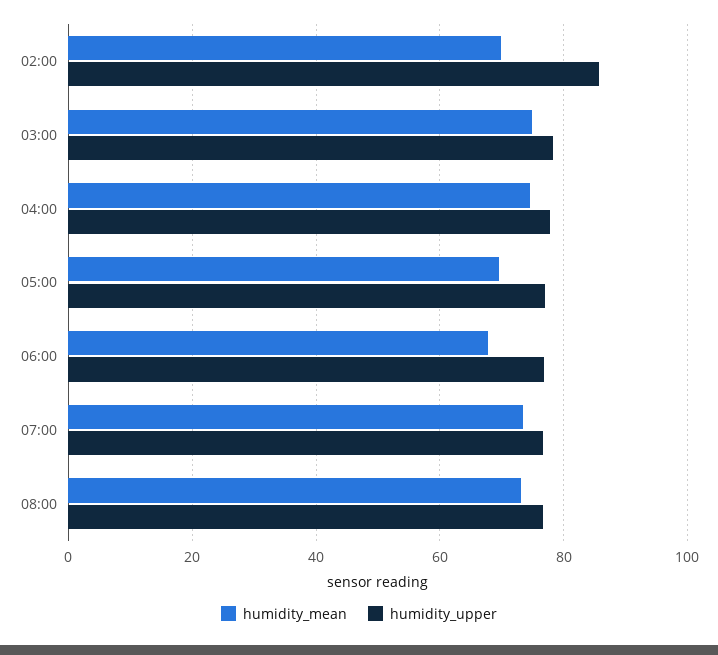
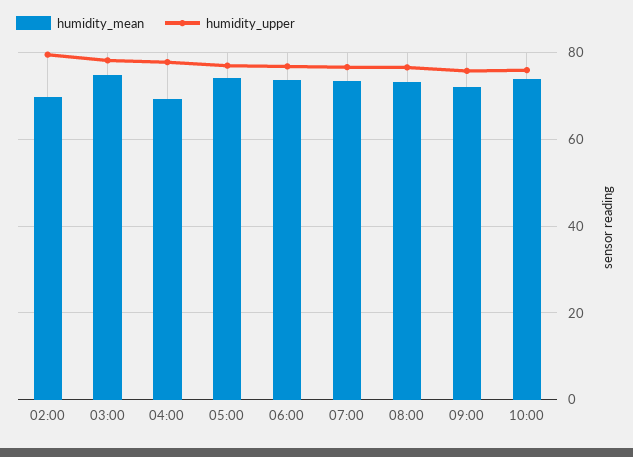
humidity_upper, 02:00: 86 -> 80
humidity_mean, 04:00: 74 -> 70
humidity_mean, 05:00: 70 -> 74
humidity_mean, 06:00: 68 -> 74
humidity_mean, 09:00: none -> 72
humidity_upper, 09:00: none -> 76
humidity_mean, 10:00: none -> 74
humidity_upper, 10:00: none -> 76

